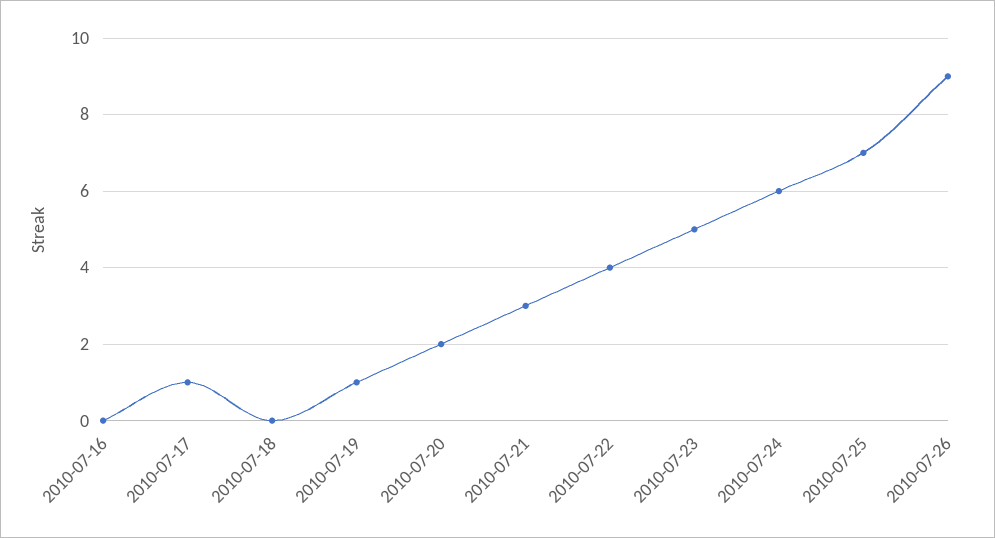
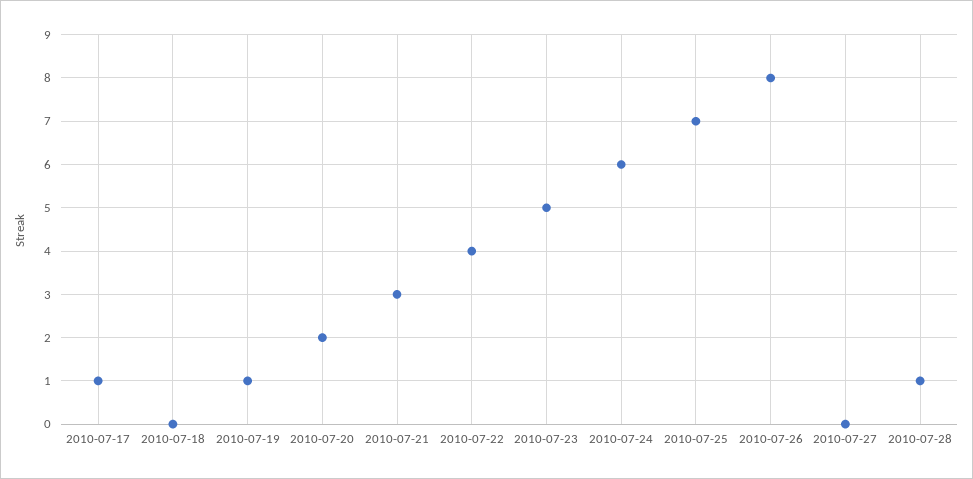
2010-07-16: 0 -> none
2010-07-26: 9 -> 8
2010-07-27: none -> 0
2010-07-28: none -> 1

